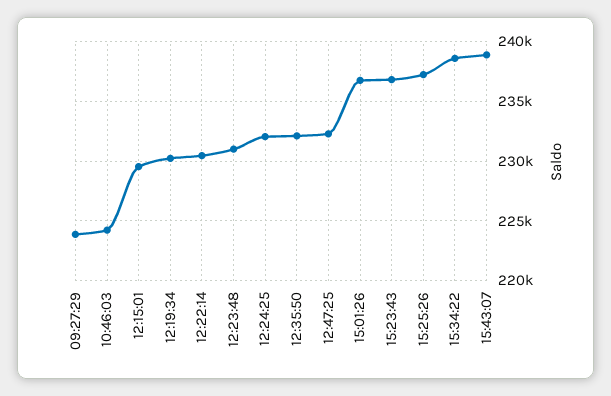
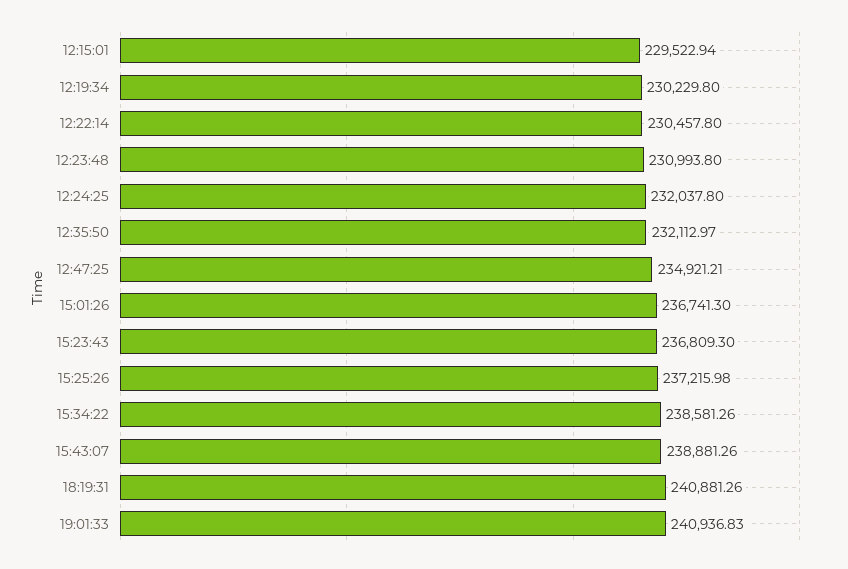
09:27:29: 224000 -> none
10:46:03: 224000 -> none
12:47:25: 232000 -> 234921.21
18:19:31: none -> 240881.26
19:01:33: none -> 240936.83

